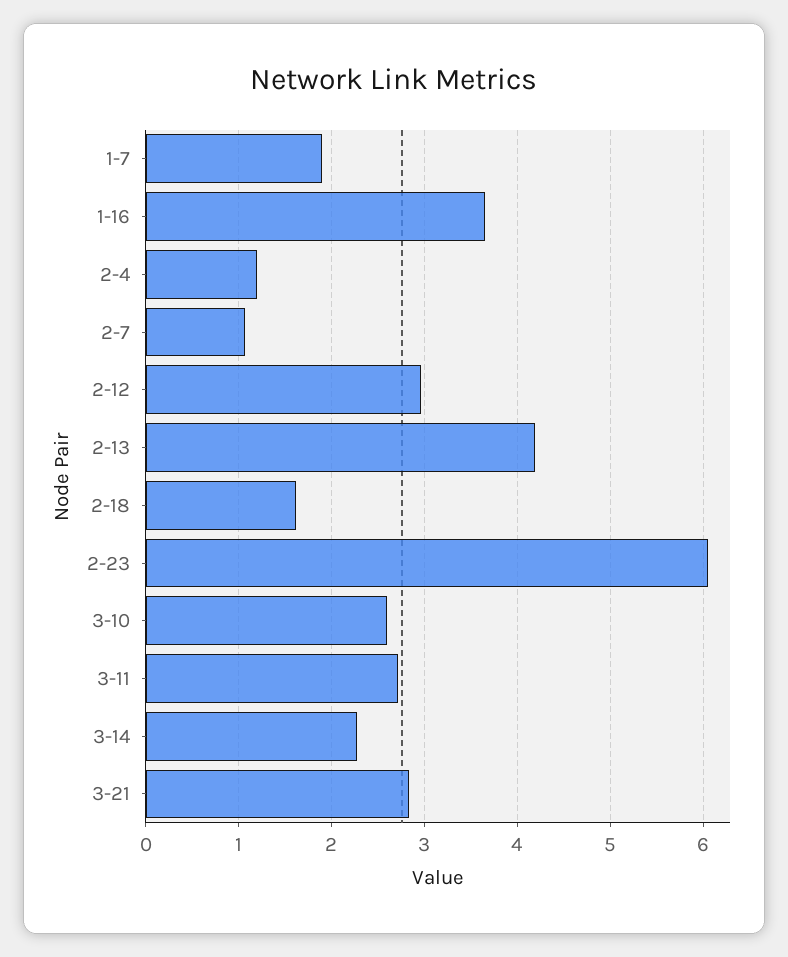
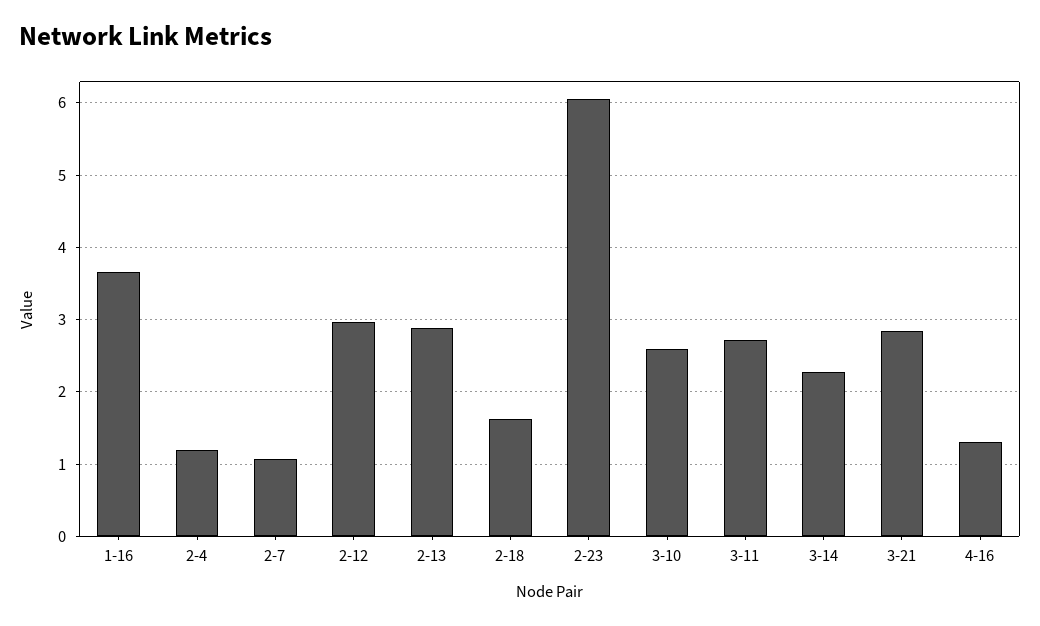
1-7: 1.9 -> none
2-13: 4.2 -> 2.9
4-16: none -> 1.3

